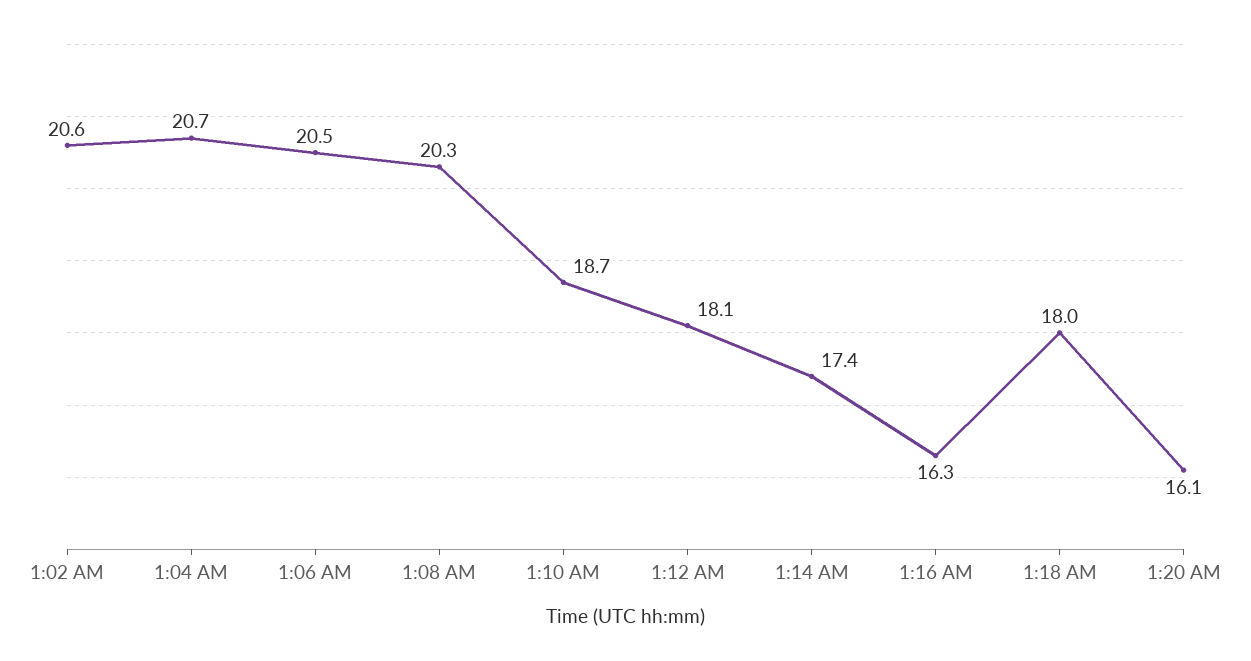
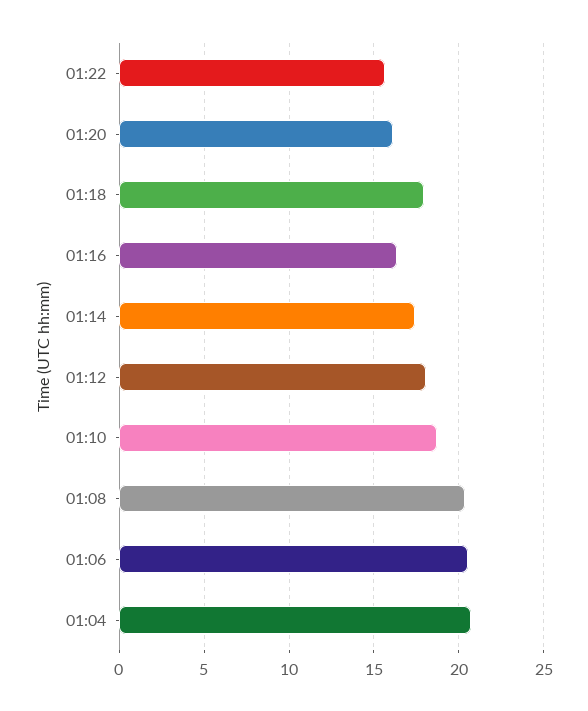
1:02 AM: 20.6 -> none
01:22: none -> 15.5

